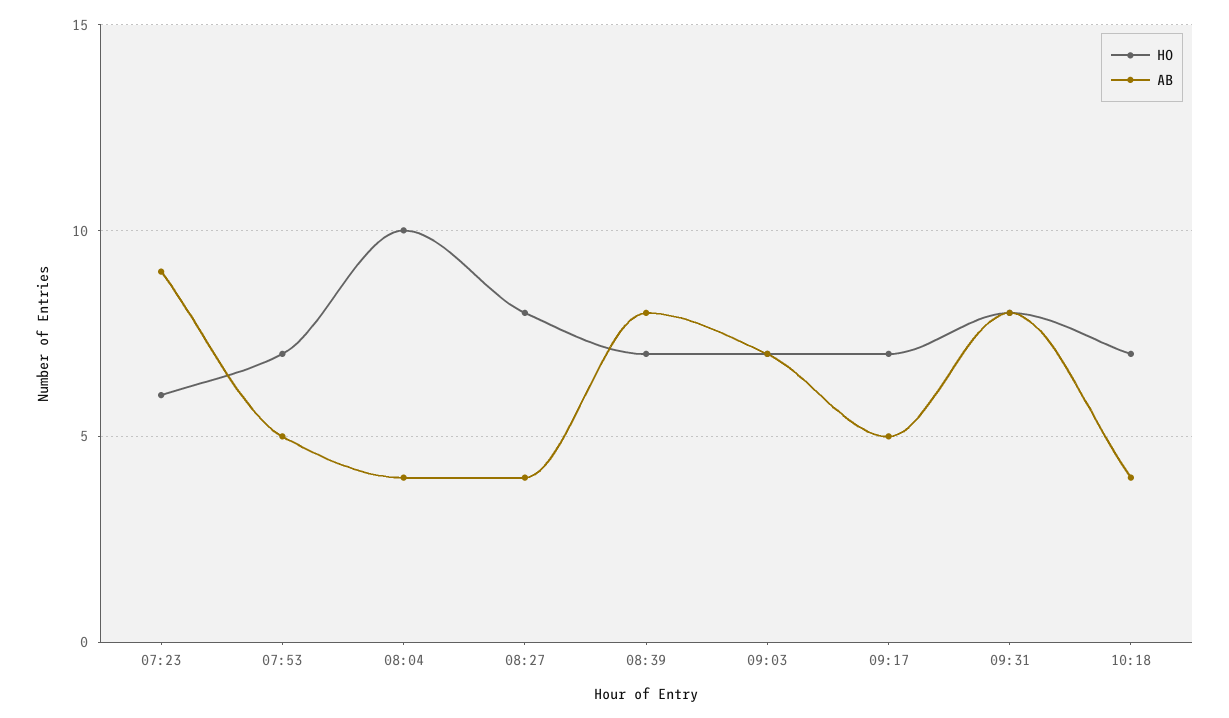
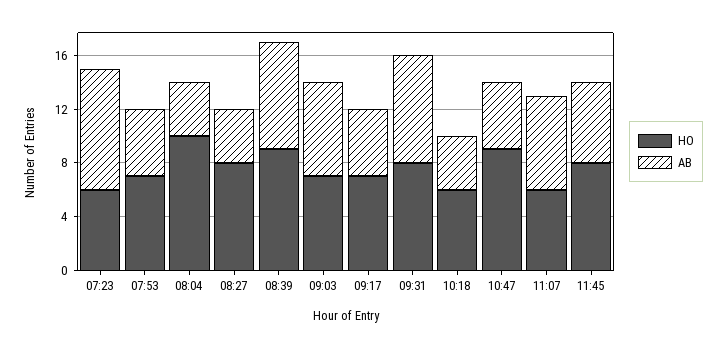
HO, 08:39: 7 -> 9
HO, 10:18: 7 -> 6
HO, 10:47: none -> 9
AB, 10:47: none -> 5
HO, 11:07: none -> 6
AB, 11:07: none -> 7
HO, 11:45: none -> 8
AB, 11:45: none -> 6

